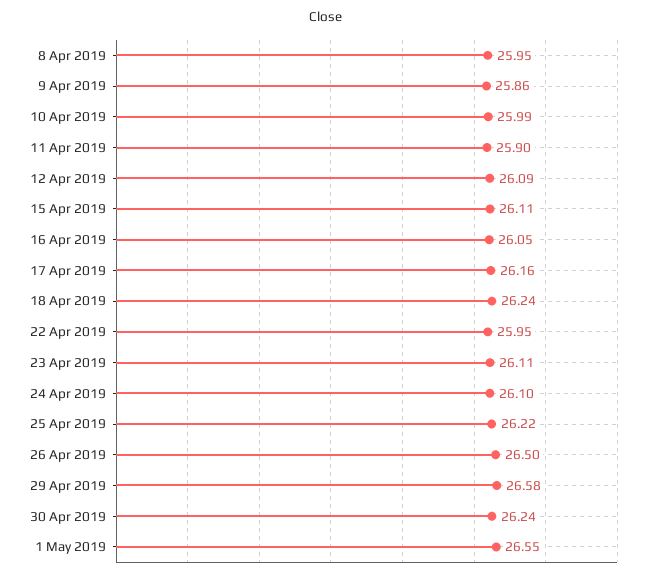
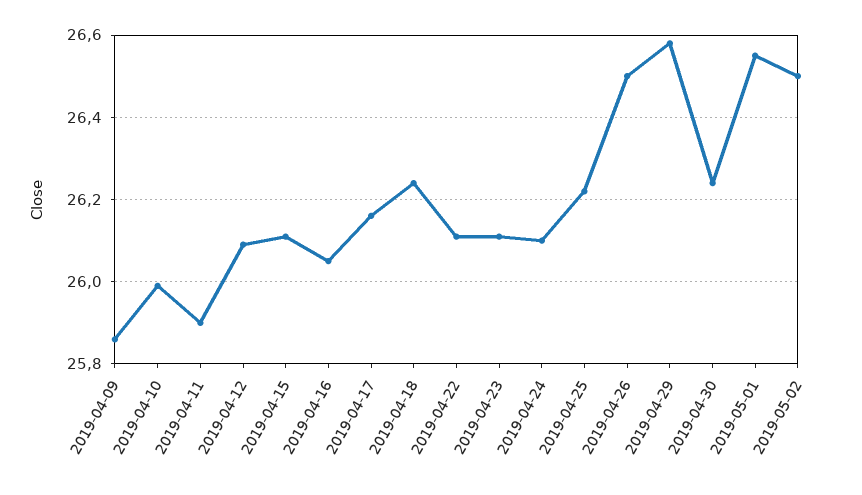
8 Apr 2019: 25.95 -> none
22 Apr 2019: 25.95 -> 26.1
2019-05-02: none -> 26.5

